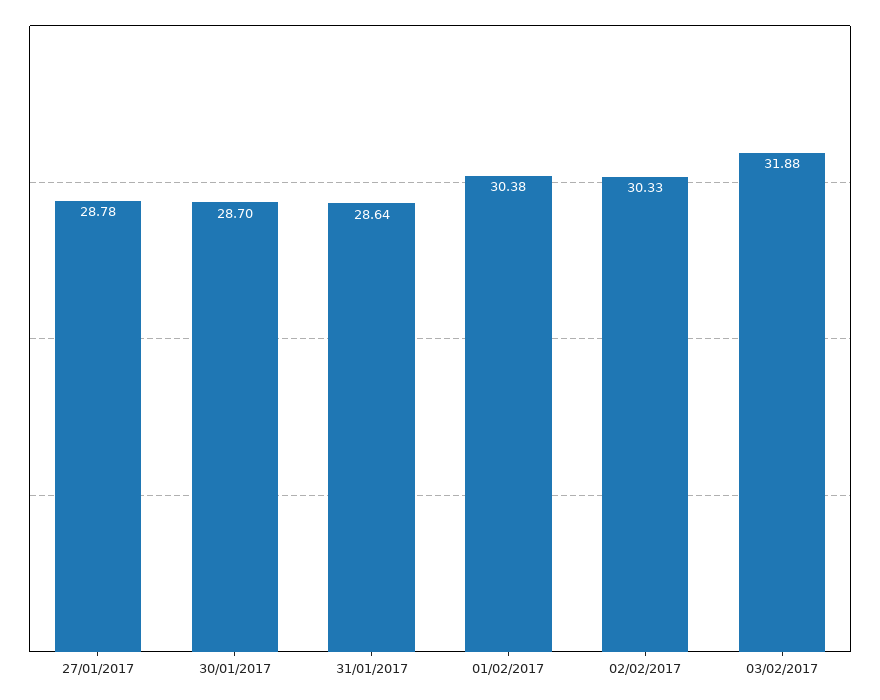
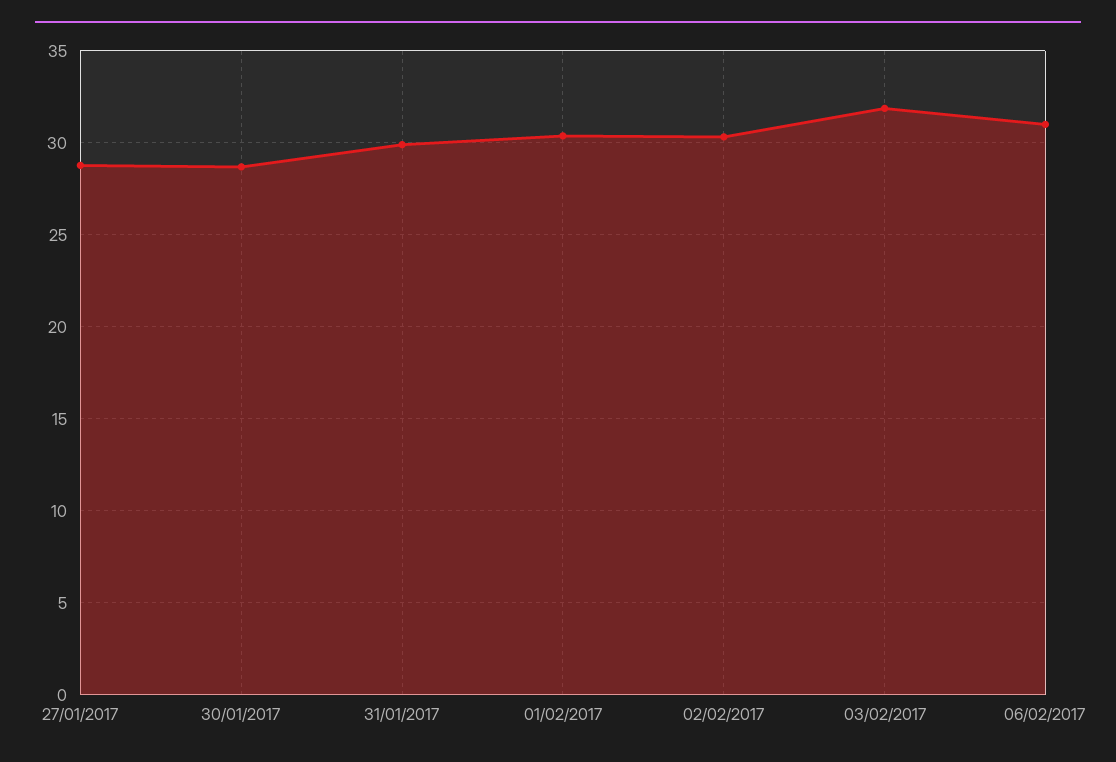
31/01/2017: 28.64 -> 30
06/02/2017: none -> 31

